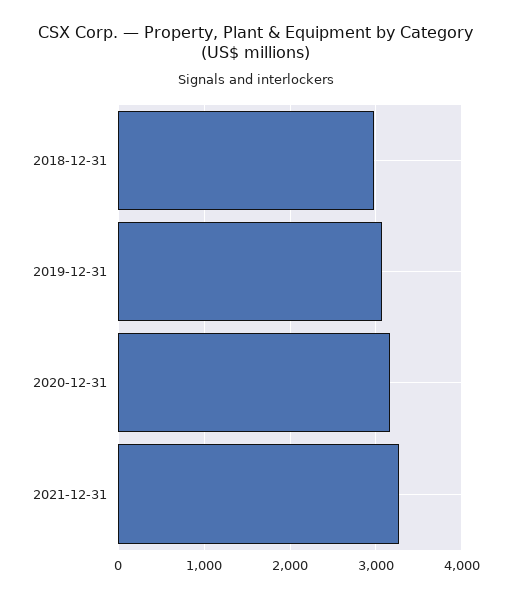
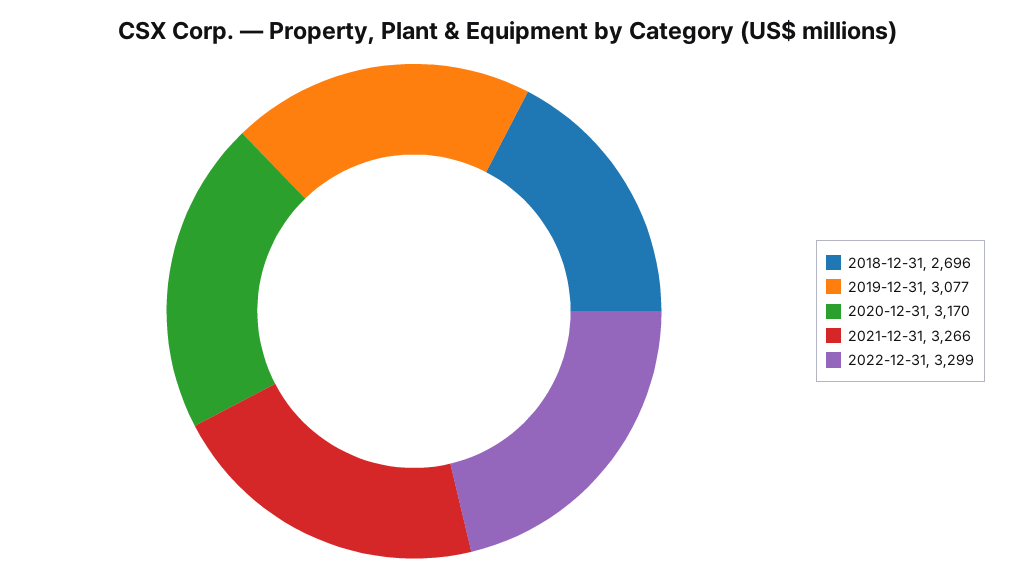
2018-12-31: 3000 -> 2696
2022-12-31: none -> 3299

